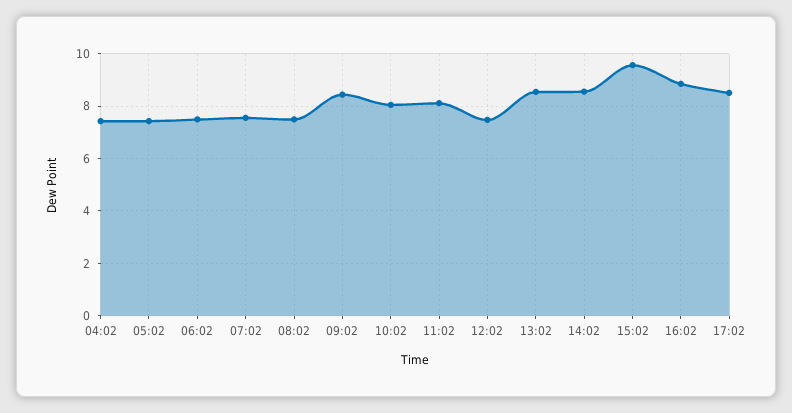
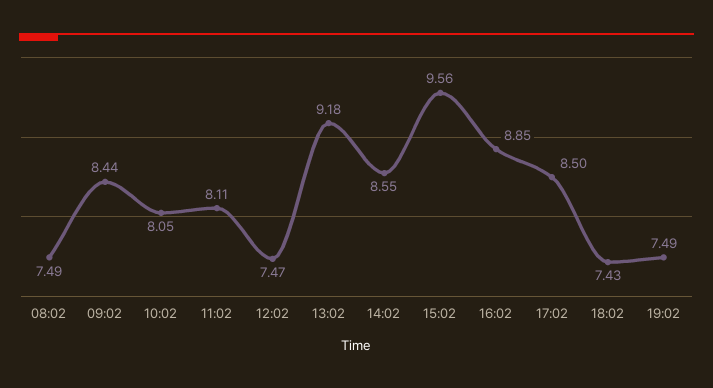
04:02: 7.5 -> none
05:02: 7.5 -> none
06:02: 7.5 -> none
07:02: 7.5 -> none
13:02: 8.5 -> 9.18
18:02: none -> 7.43
19:02: none -> 7.49

